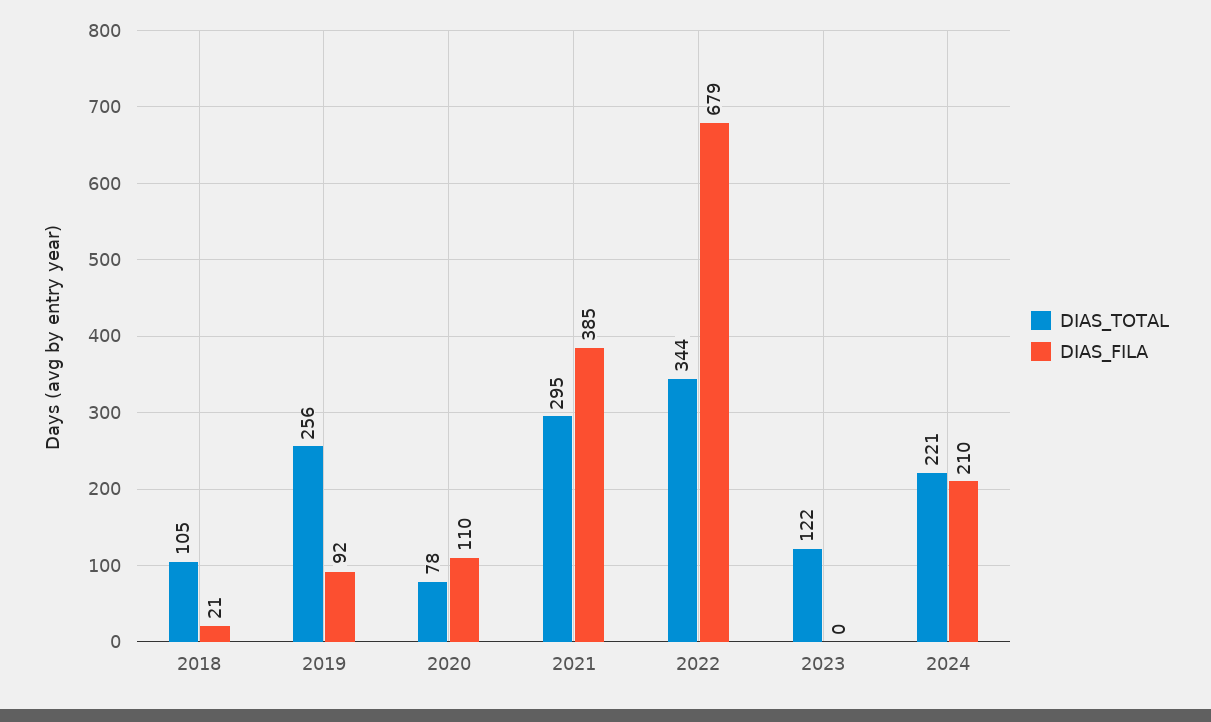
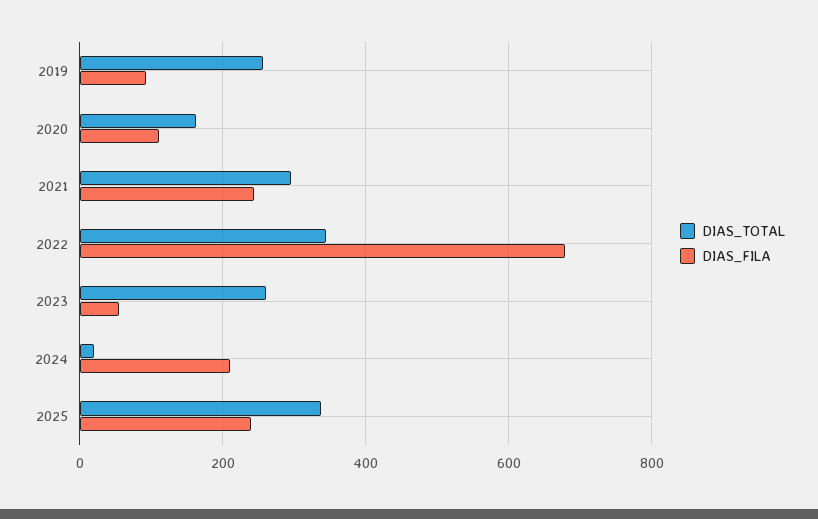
DIAS_TOTAL, 2018: 105 -> none
DIAS_FILA, 2018: 21 -> none
DIAS_TOTAL, 2020: 78 -> 160
DIAS_FILA, 2021: 385 -> 240
DIAS_TOTAL, 2023: 122 -> 260
DIAS_FILA, 2023: 0 -> 60
DIAS_TOTAL, 2024: 221 -> 20
DIAS_TOTAL, 2025: none -> 340
DIAS_FILA, 2025: none -> 240

